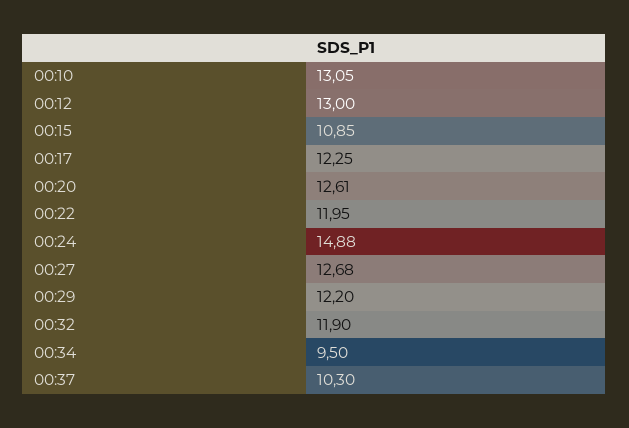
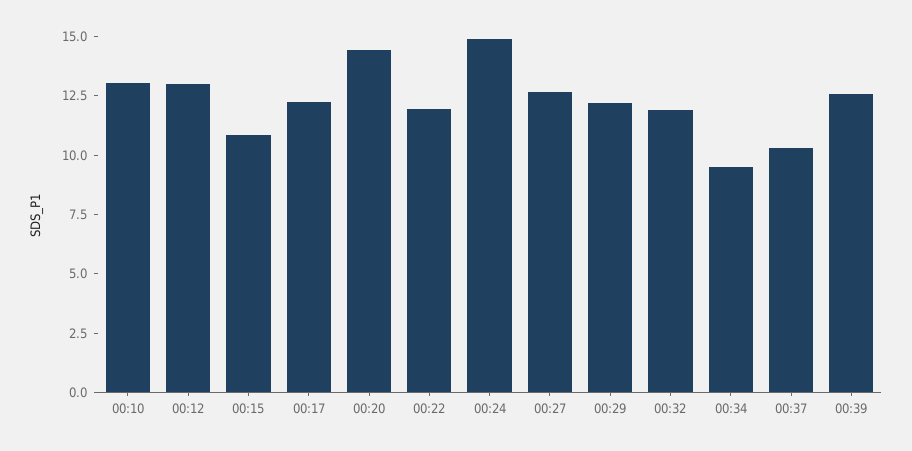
00:20: 12.61 -> 14.5
00:39: none -> 12.5

